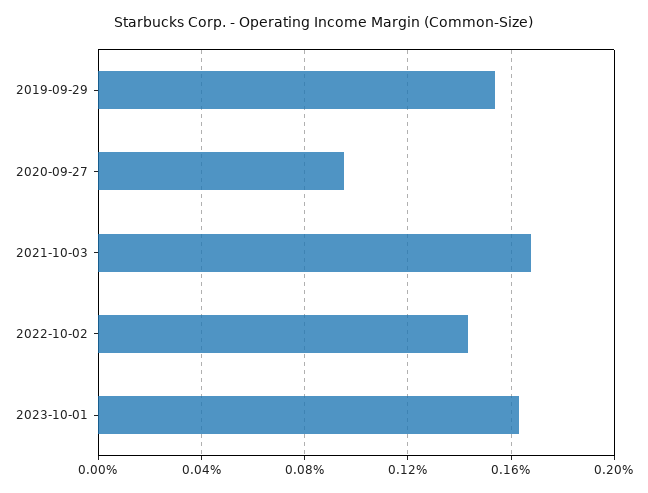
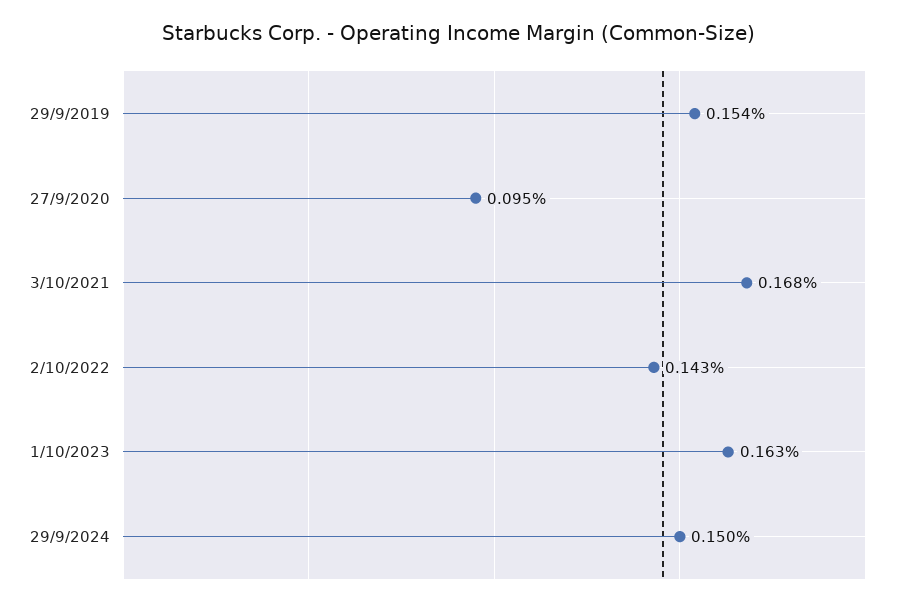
29/9/2024: none -> 0.15

